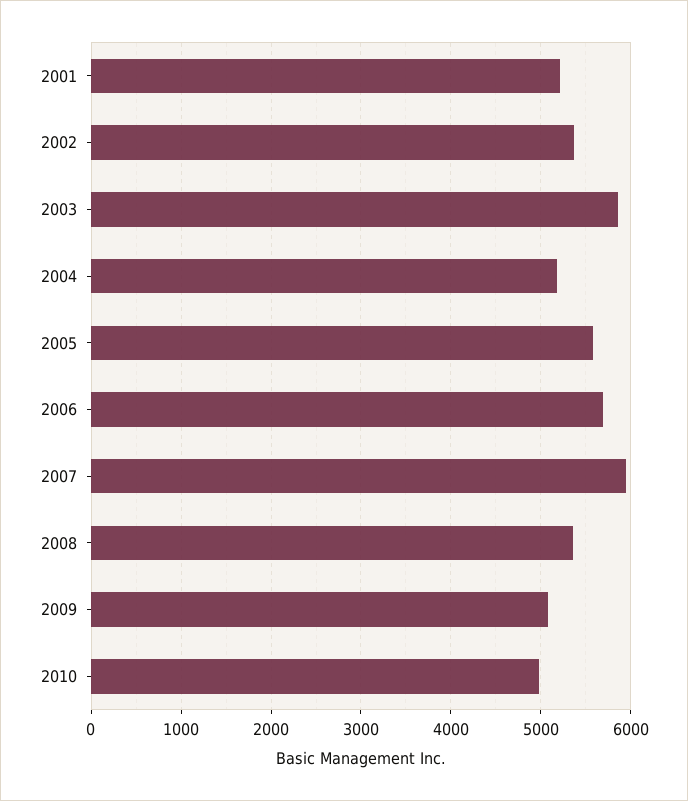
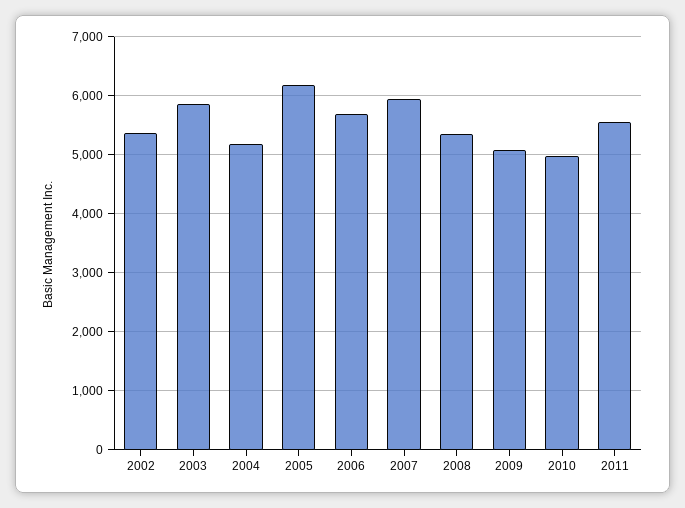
2001: 5200 -> none
2005: 5600 -> 6200
2011: none -> 5600

